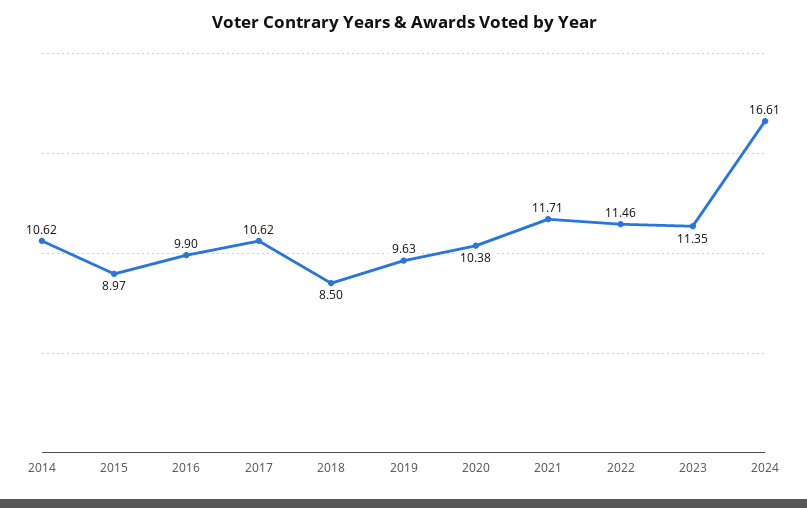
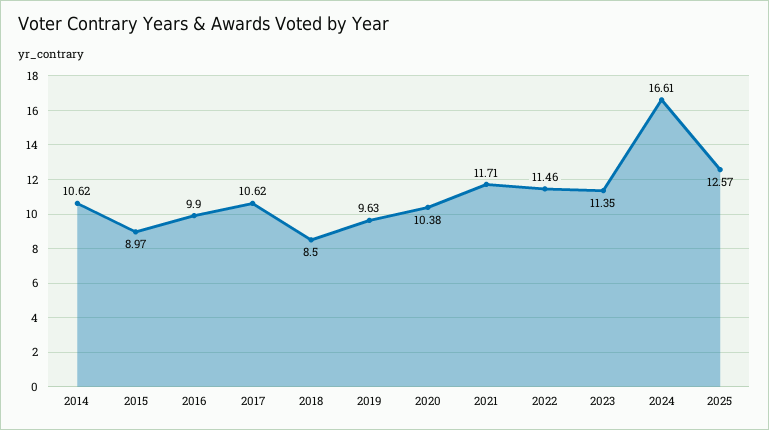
2025: none -> 12.57

